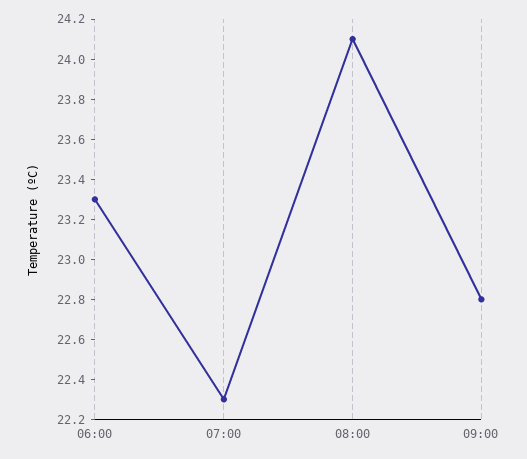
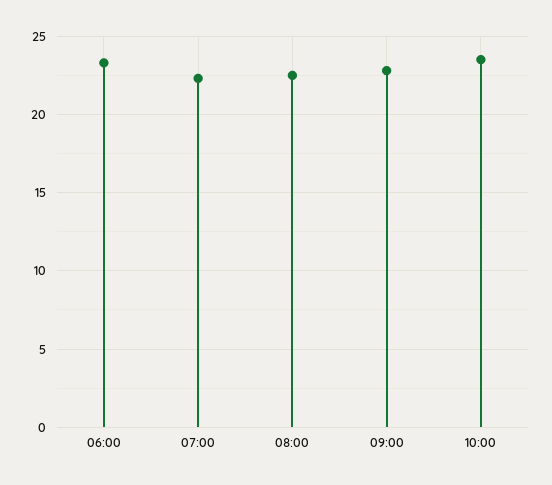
08:00: 24.1 -> 22.5
10:00: none -> 23.5

